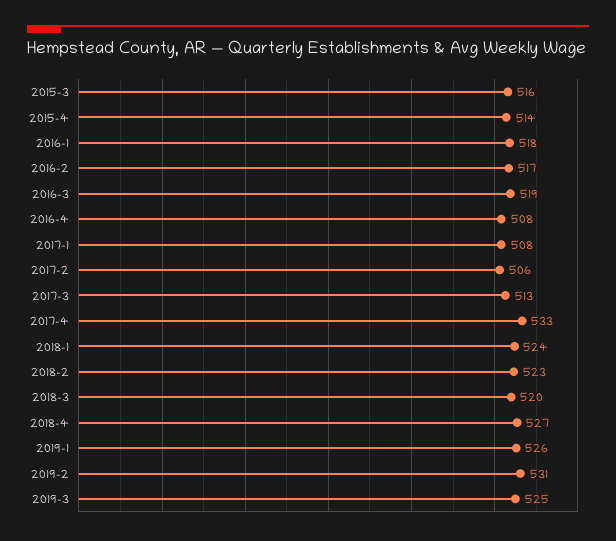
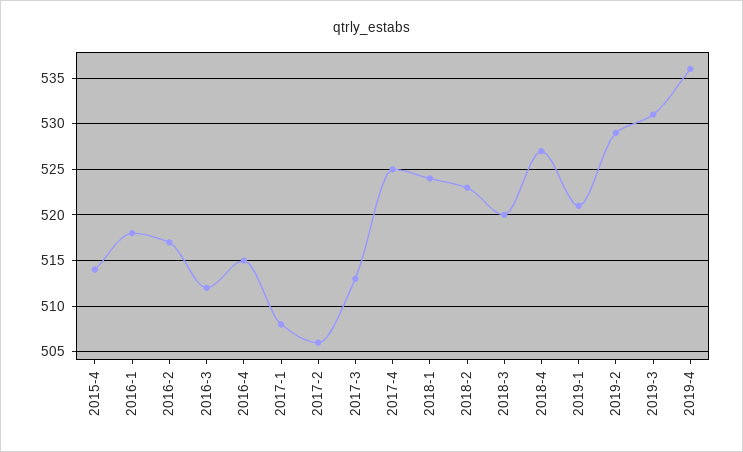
2015-3: 516 -> none
2016-3: 519 -> 512
2016-4: 508 -> 515
2017-4: 533 -> 525
2019-1: 526 -> 521
2019-2: 531 -> 529
2019-3: 525 -> 531
2019-4: none -> 536

